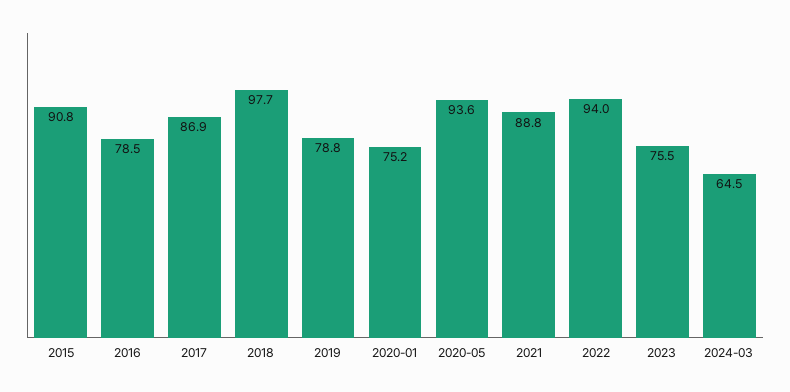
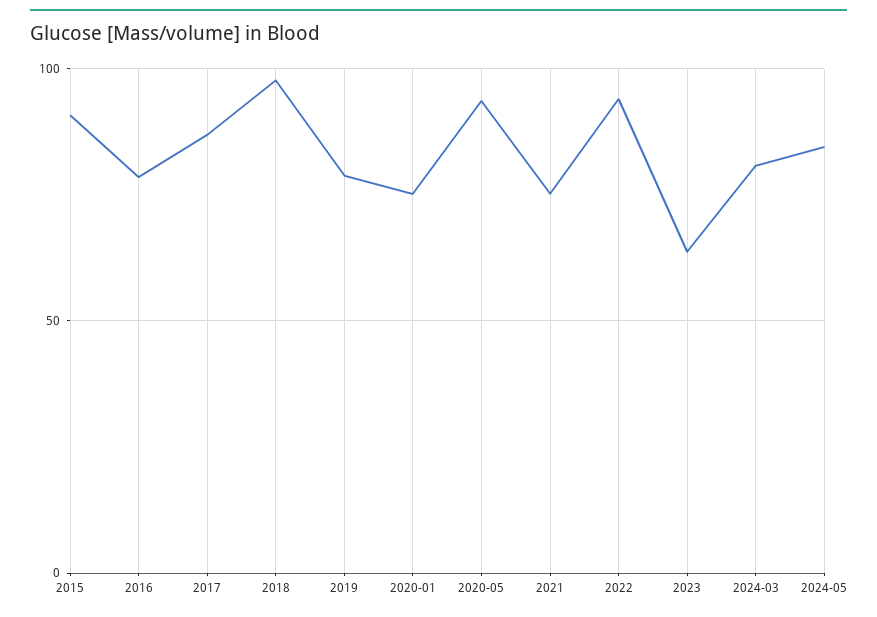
2021: 88.8 -> 75
2023: 75.5 -> 65
2024-03: 64.5 -> 80
2024-05: none -> 85

